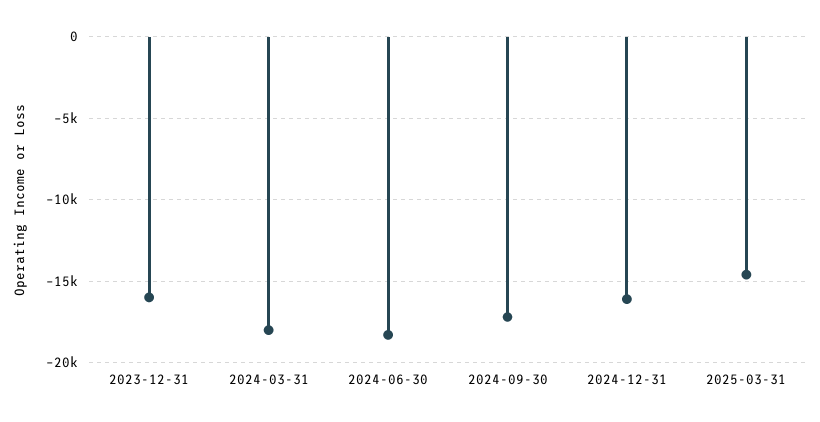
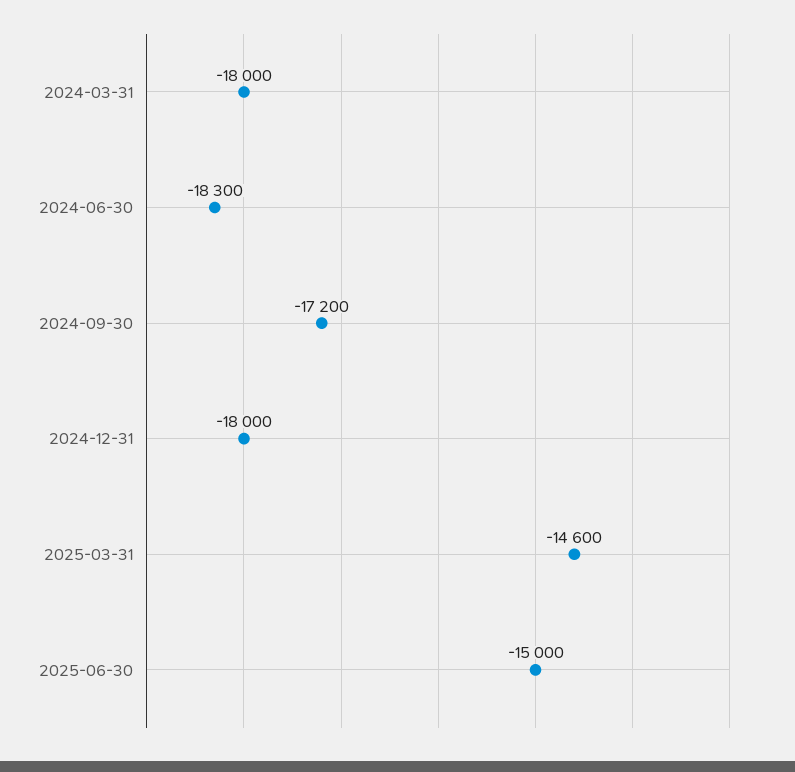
2023-12-31: -16000 -> none
2024-12-31: -16000 -> -18000
2025-06-30: none -> -15000

